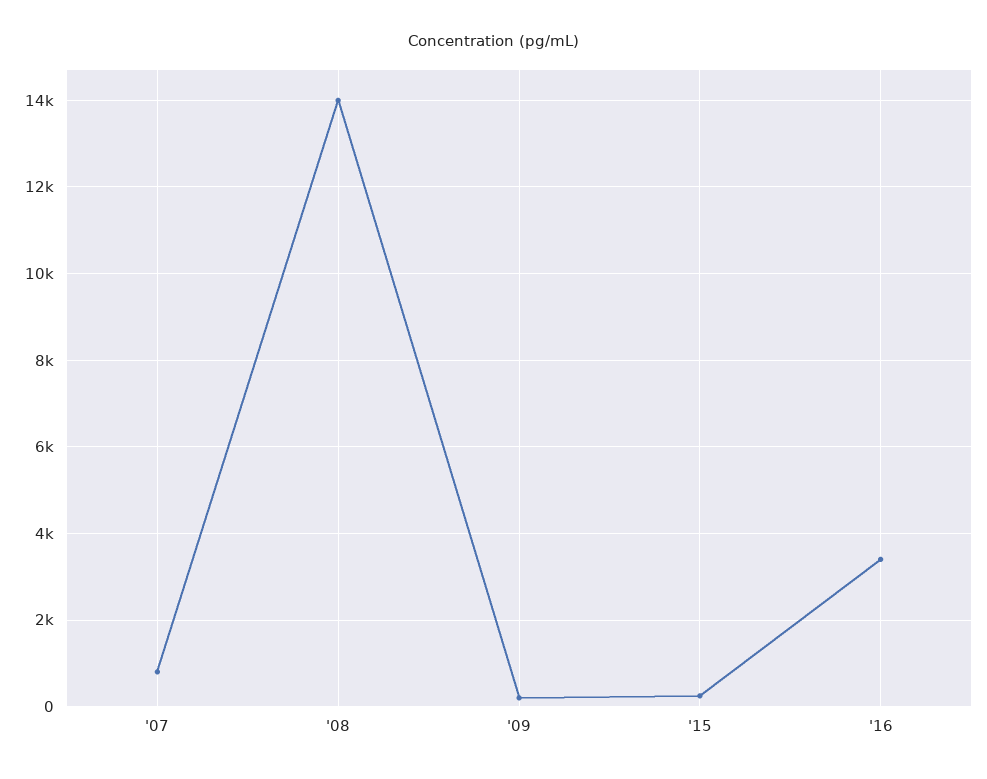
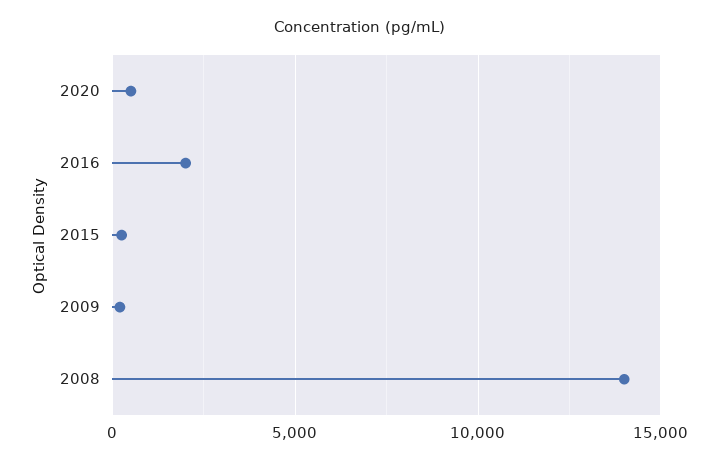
'07: 800 -> none
'16: 3400 -> 2000
2020: none -> 500

